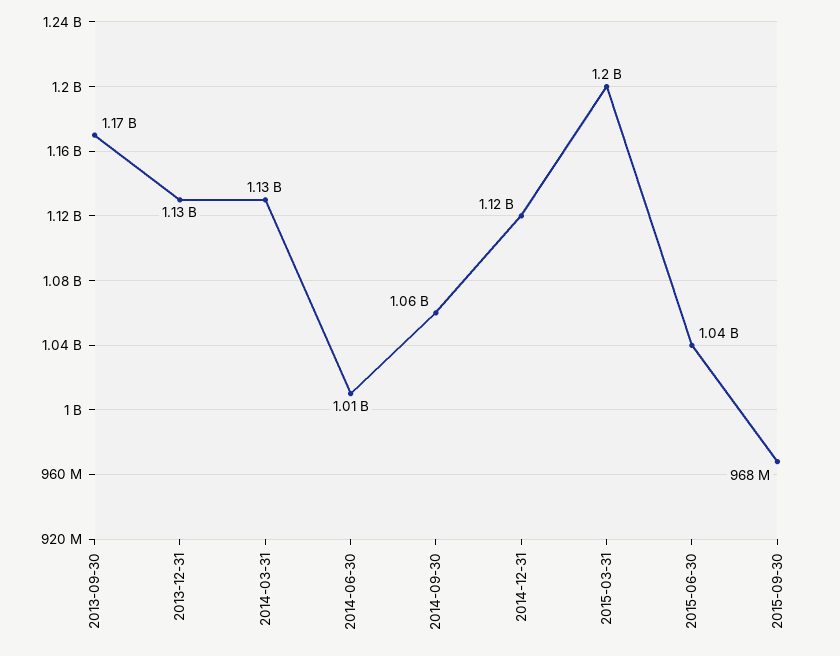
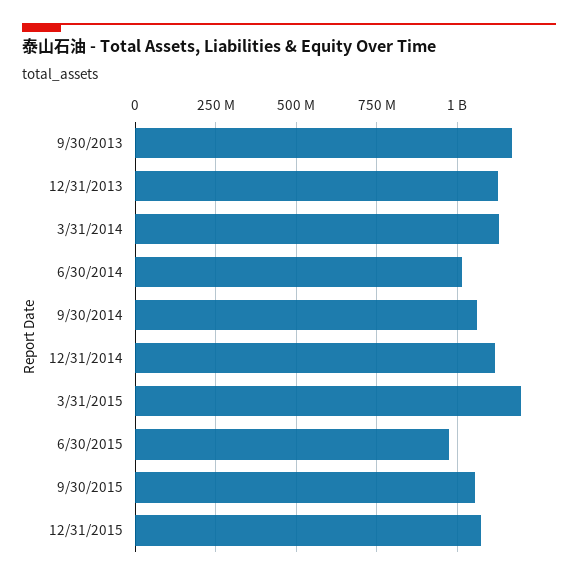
2015-06-30: 1040000000 -> 975000000
2015-09-30: 968000000 -> 1050000000
12/31/2015: none -> 1075000000

